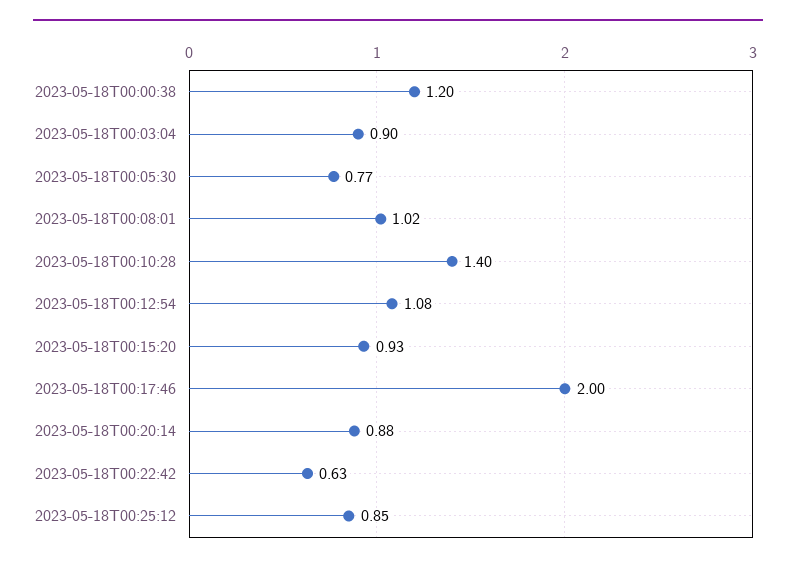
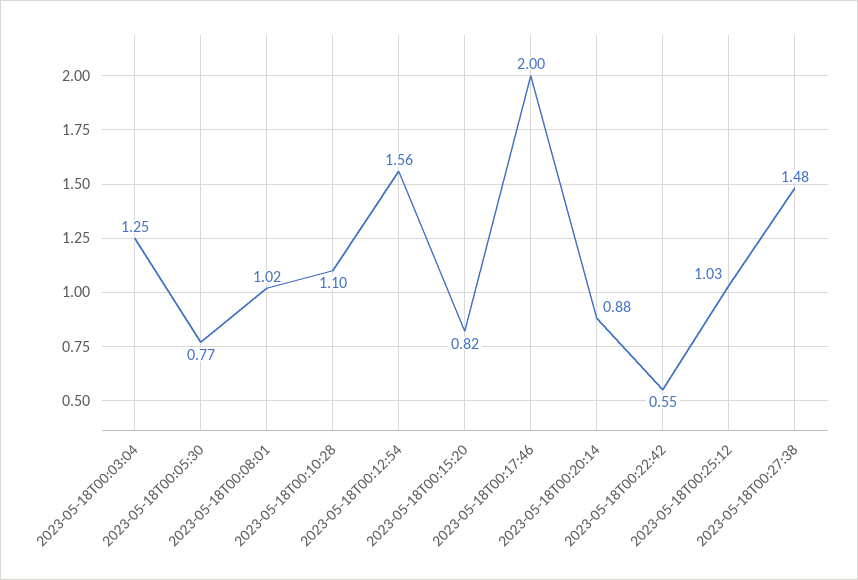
2023-05-18T00:00:38: 1.2 -> none
2023-05-18T00:03:04: 0.9 -> 1.25
2023-05-18T00:10:28: 1.4 -> 1.1
2023-05-18T00:12:54: 1.08 -> 1.56
2023-05-18T00:15:20: 0.93 -> 0.82
2023-05-18T00:22:42: 0.63 -> 0.55
2023-05-18T00:25:12: 0.85 -> 1.03
2023-05-18T00:27:38: none -> 1.48

